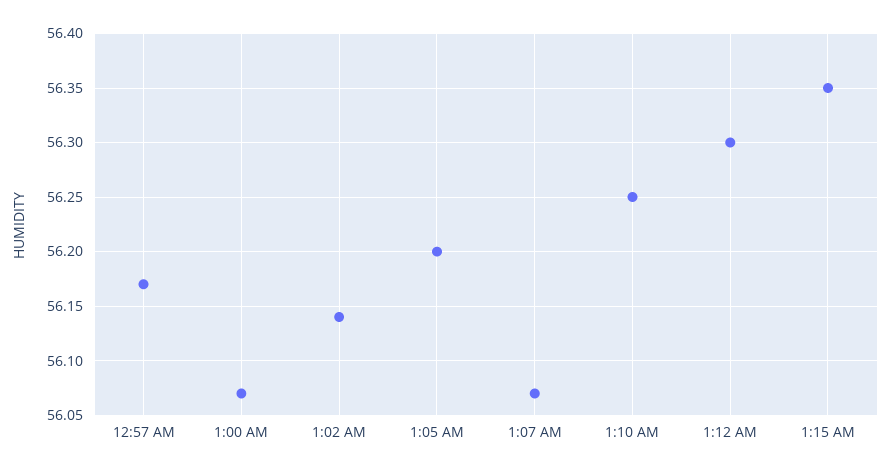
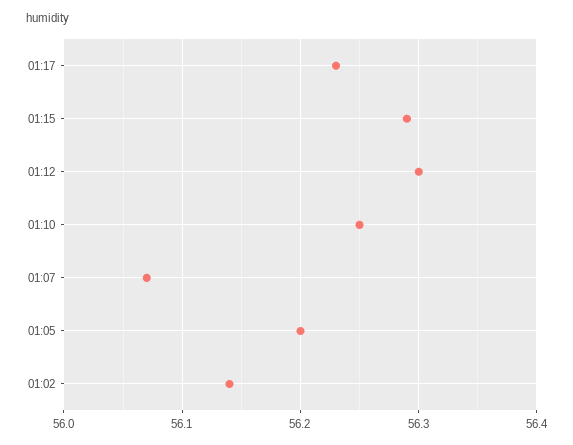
12:57 AM: 56.17 -> none
1:00 AM: 56.07 -> none
1:15 AM: 56.35 -> 56.29
01:17: none -> 56.23

